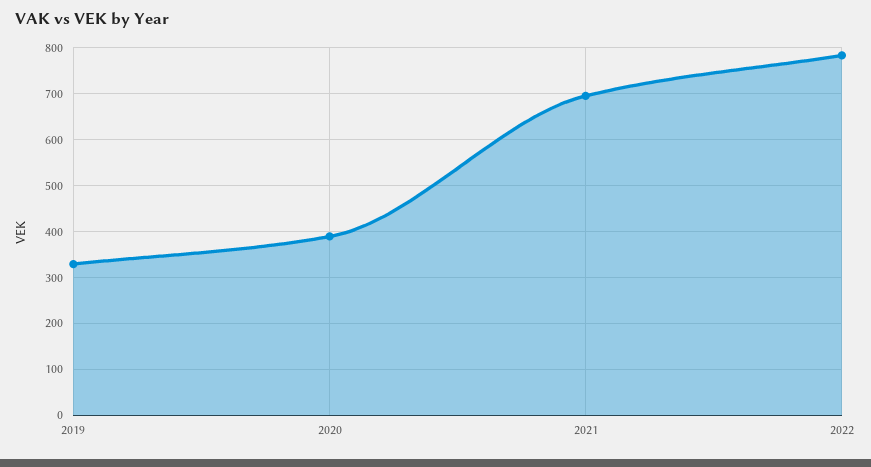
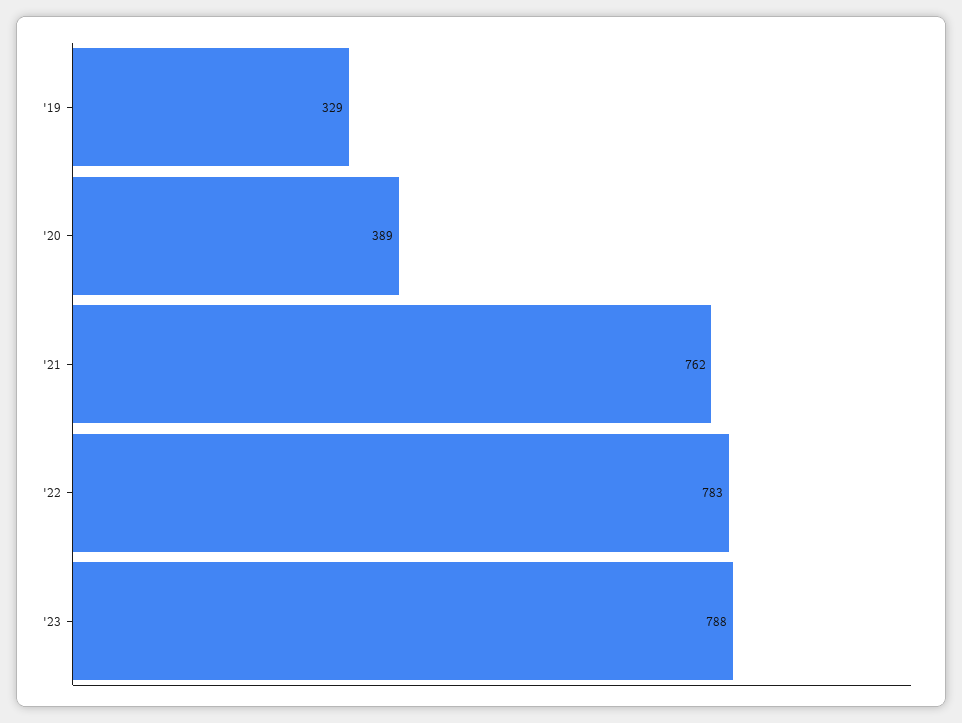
2021: 700 -> 762
'23: none -> 788

